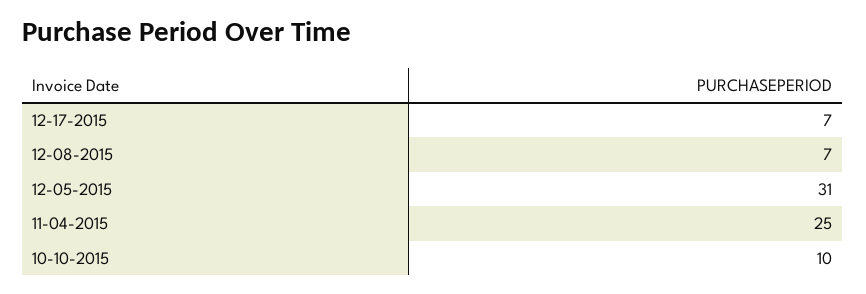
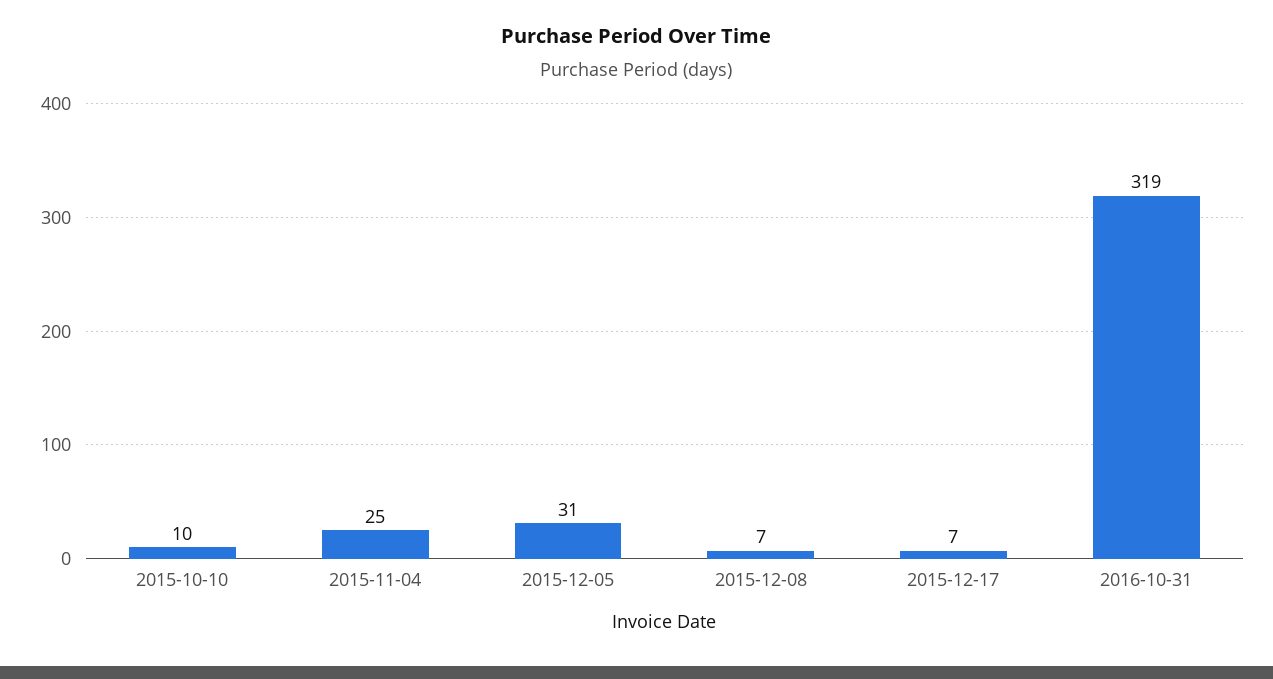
2016-10-31: none -> 319

